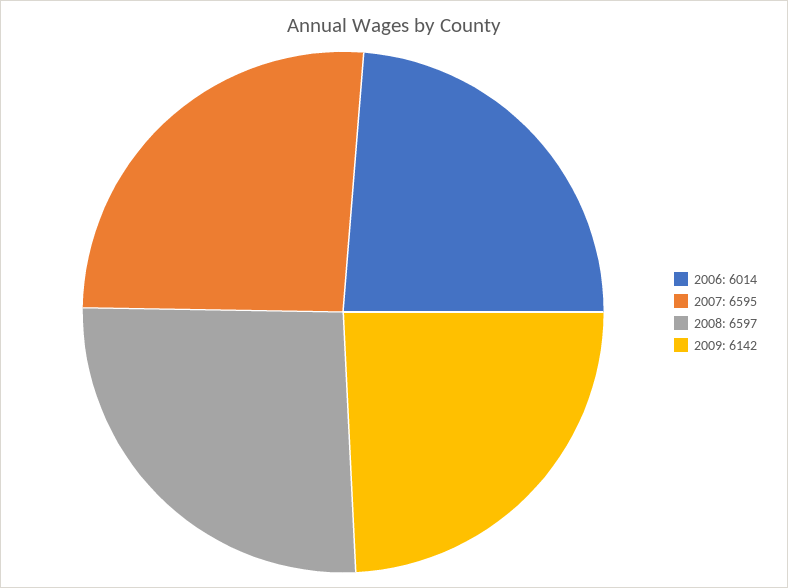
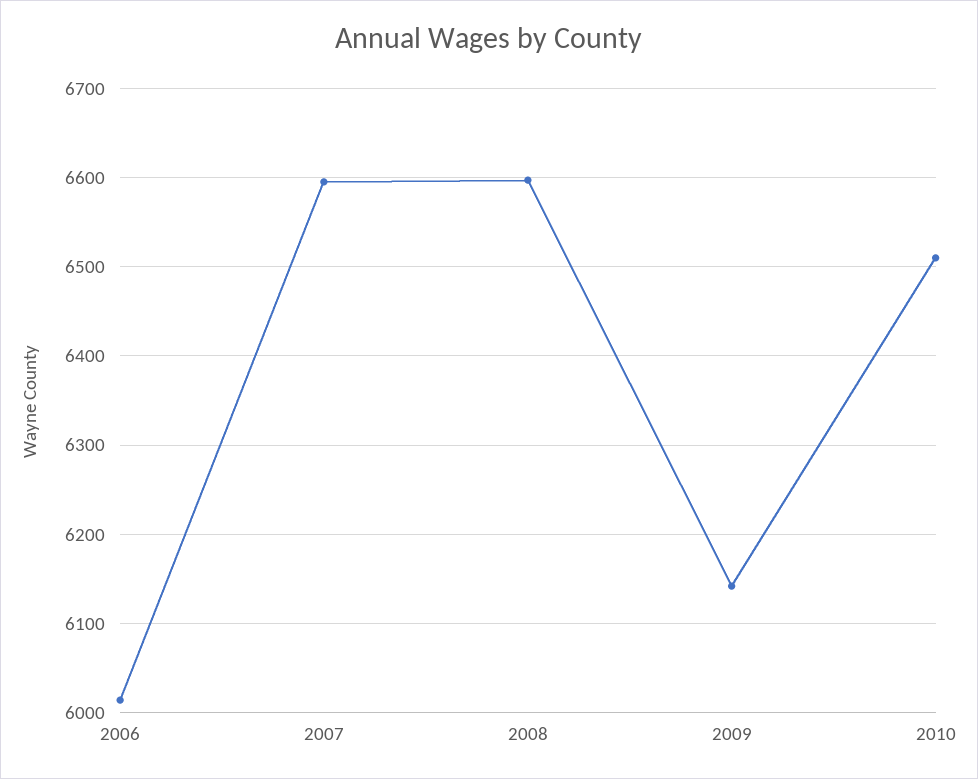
2010: none -> 6510

